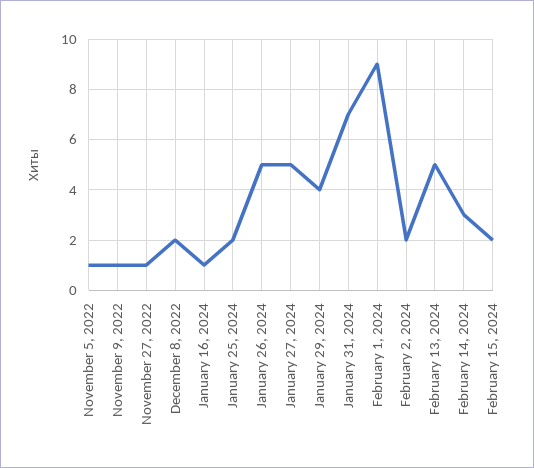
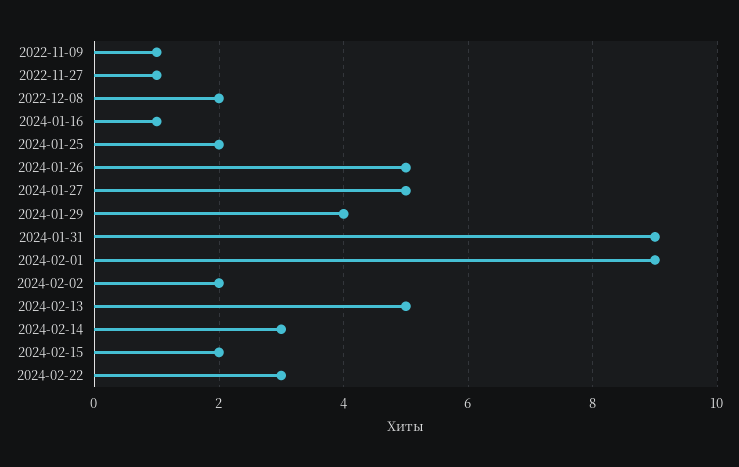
November 5, 2022: 1 -> none
January 31, 2024: 7 -> 9
2024-02-22: none -> 3

